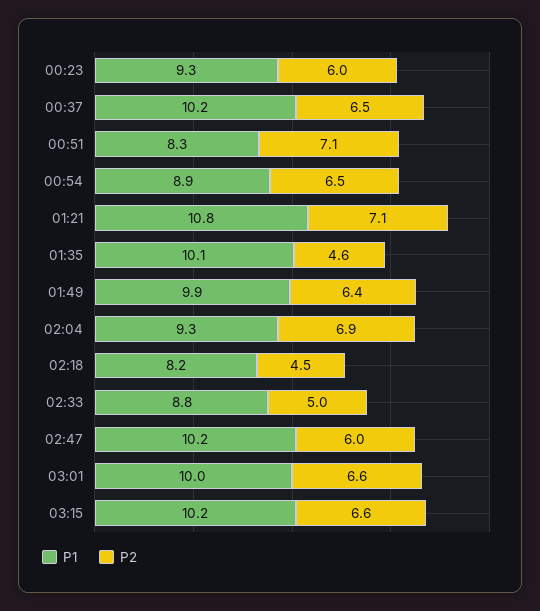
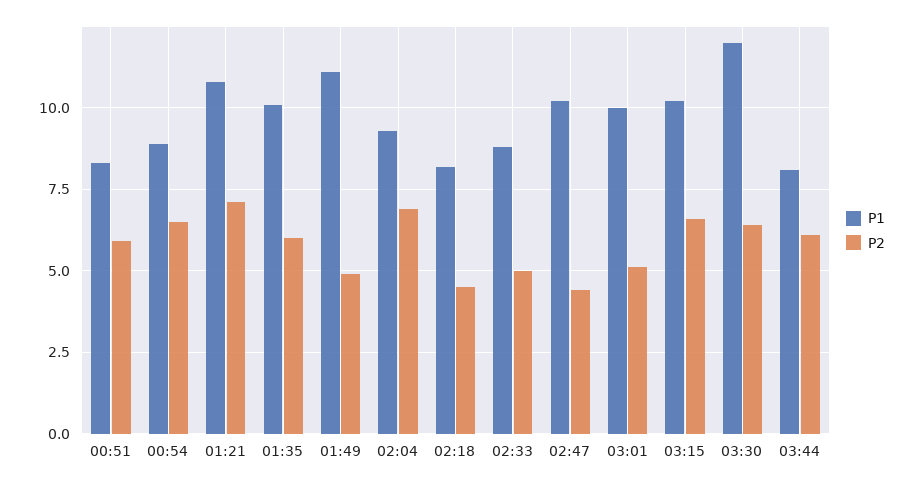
P1, 00:23: 9.3 -> none
P2, 00:23: 6 -> none
P1, 00:37: 10.2 -> none
P2, 00:37: 6.5 -> none
P2, 00:51: 7.1 -> 6
P2, 01:35: 4.6 -> 6
P1, 01:49: 9.9 -> 11
P2, 01:49: 6.4 -> 5
P2, 02:47: 6 -> 4.5
P2, 03:01: 6.6 -> 5
P1, 03:30: none -> 12
P2, 03:30: none -> 6.5
P1, 03:44: none -> 8
P2, 03:44: none -> 6

